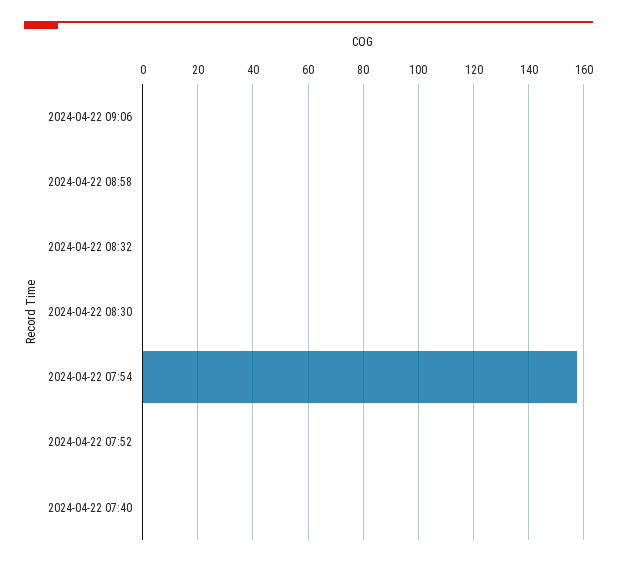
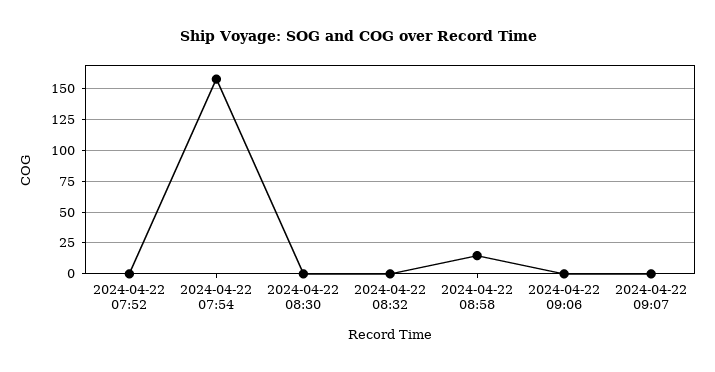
2024-04-22 08:58: 0 -> 15
2024-04-22 07:40: 0 -> none
2024-04-22 09:07: none -> 0

